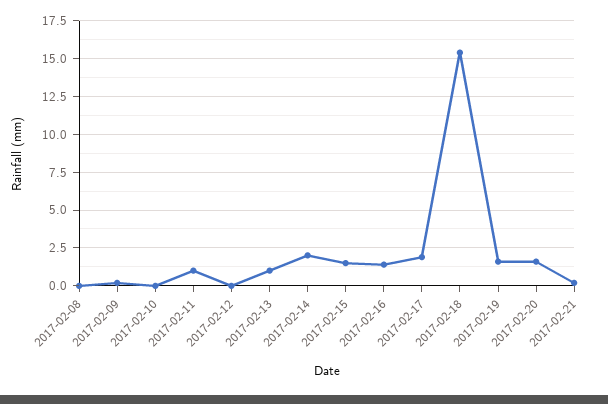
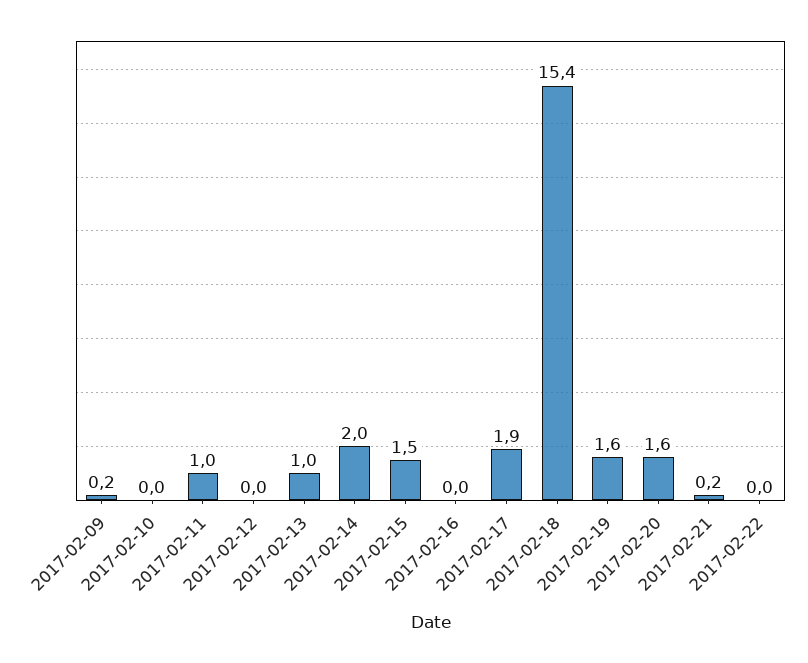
2017-02-08: 0 -> none
2017-02-16: 1.5 -> 0
2017-02-22: none -> 0

